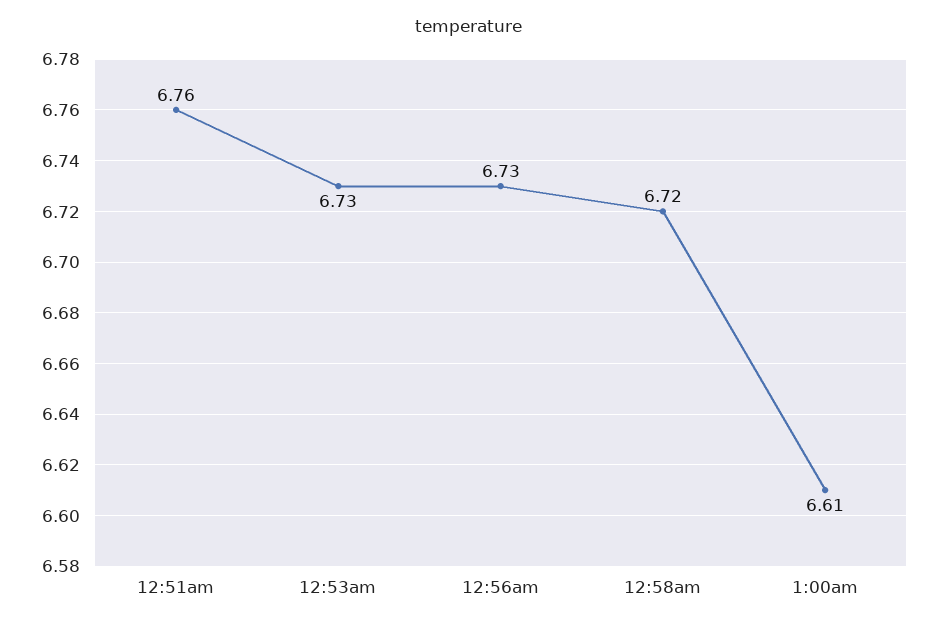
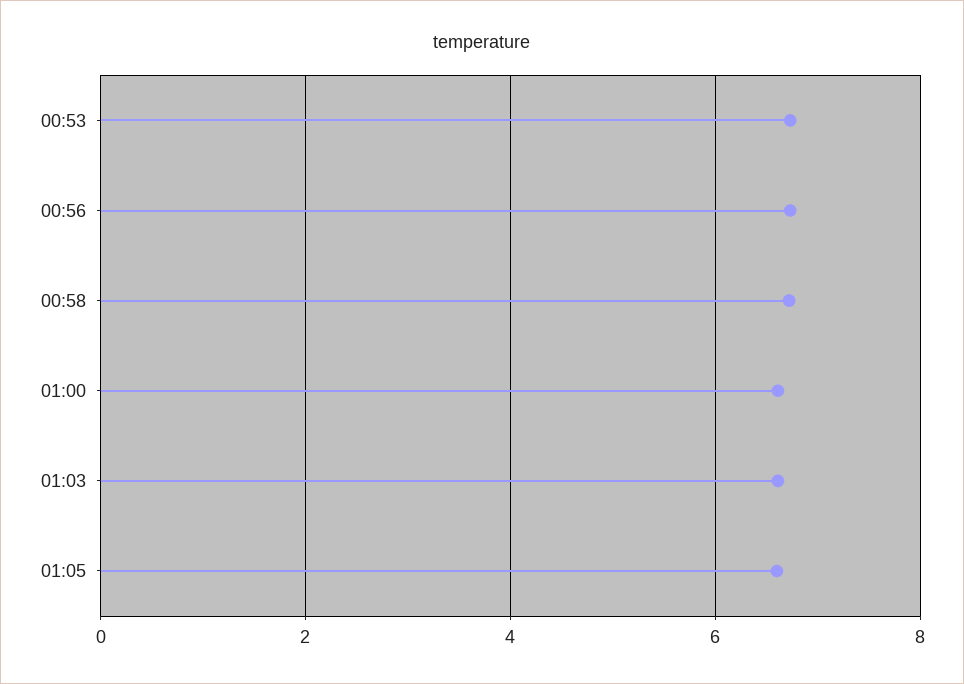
12:51am: 6.76 -> none
01:03: none -> 6.6
01:05: none -> 6.6

